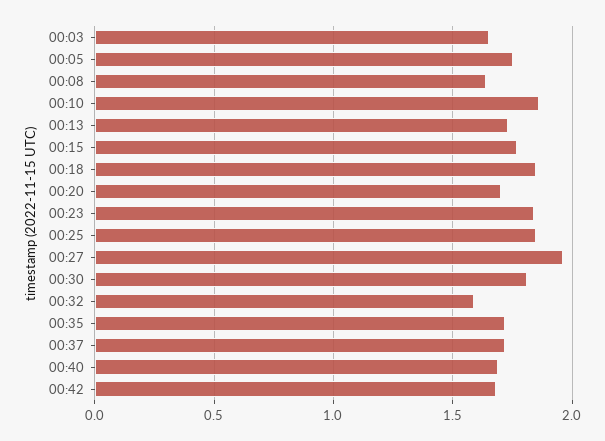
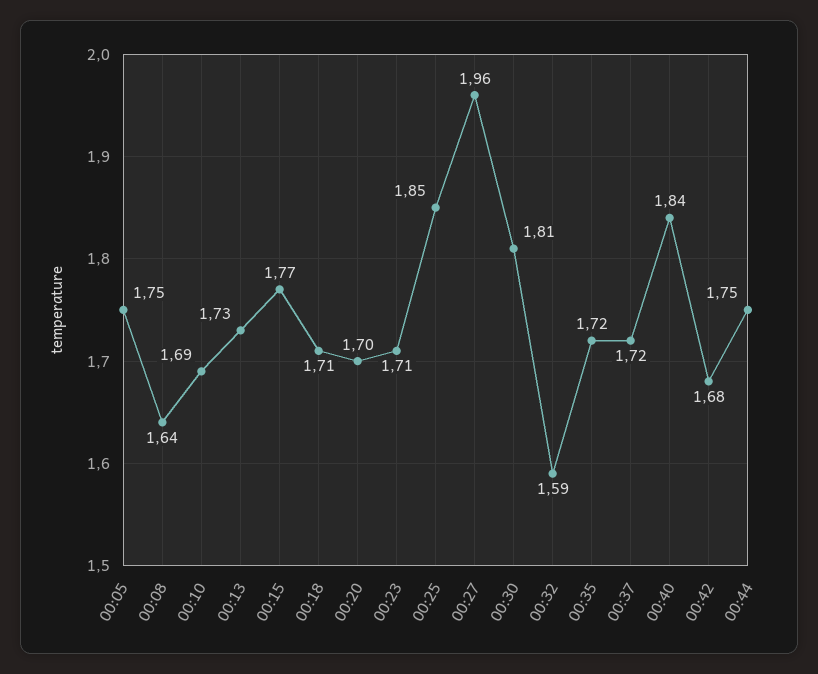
00:03: 1.65 -> none
00:10: 1.85 -> 1.69
00:18: 1.85 -> 1.71
00:23: 1.85 -> 1.71
00:40: 1.7 -> 1.84
00:44: none -> 1.75

